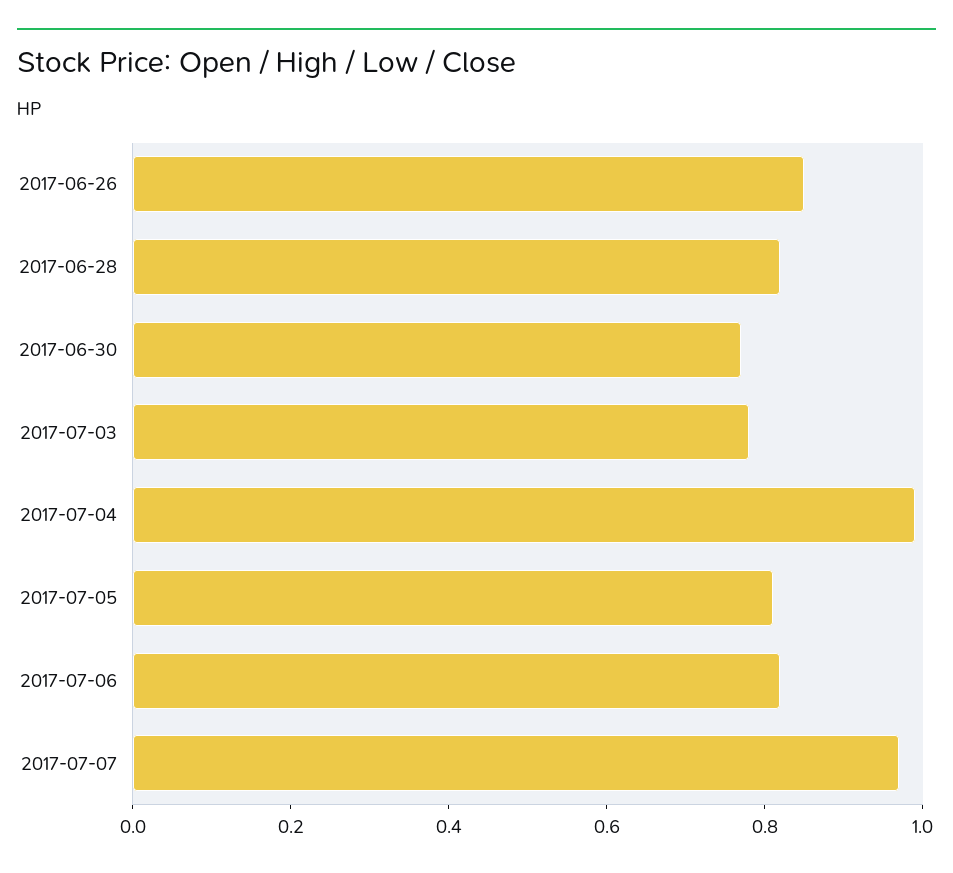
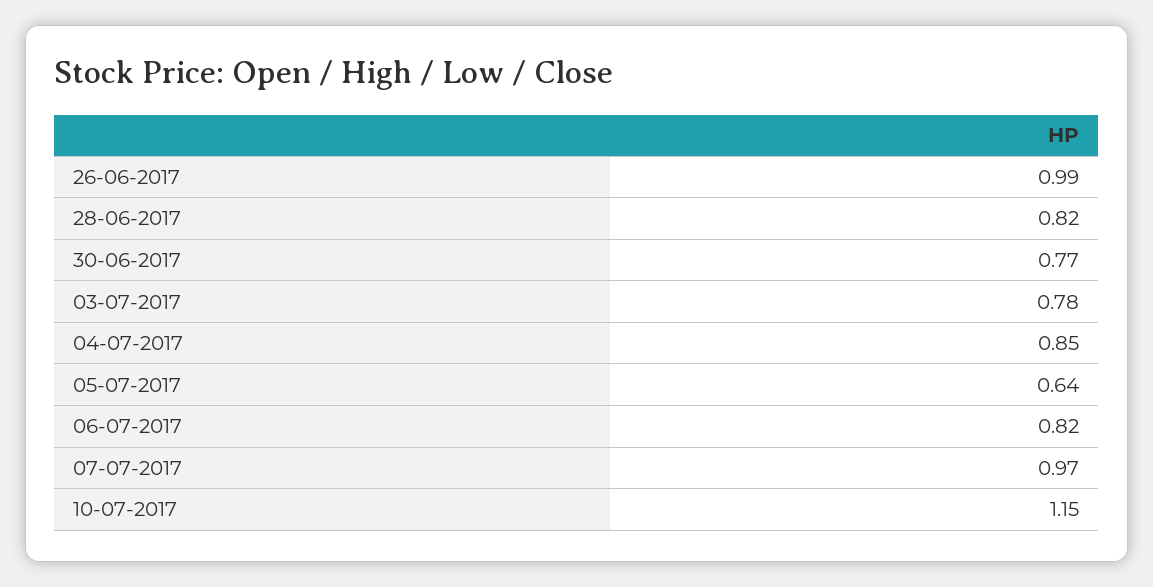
2017-06-26: 0.85 -> 0.99
2017-07-04: 1 -> 0.85
2017-07-05: 0.8 -> 0.64
10-07-2017: none -> 1.15

